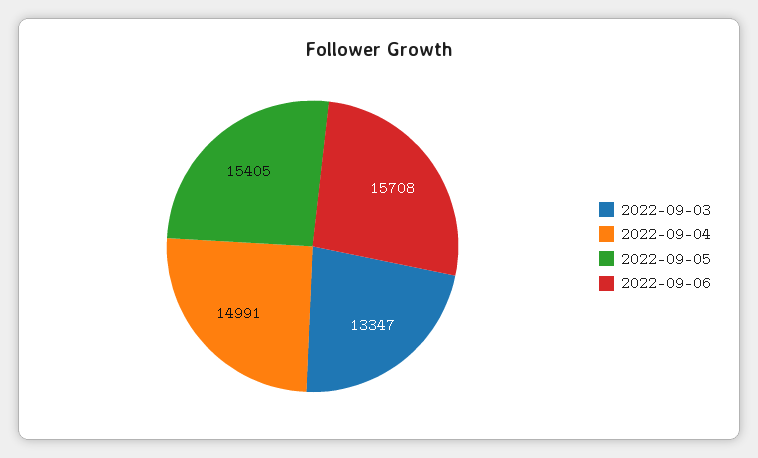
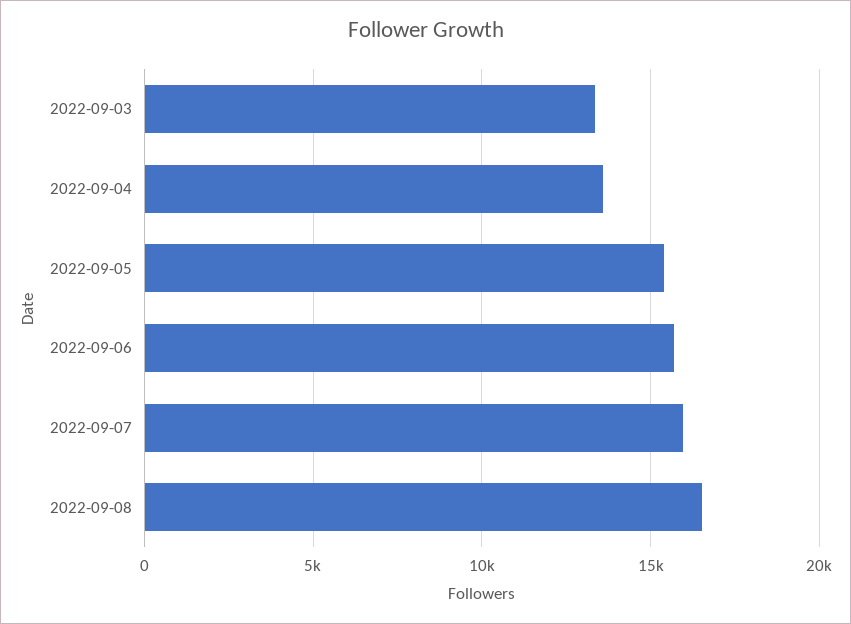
2022-09-04: 14991 -> 13500
2022-09-07: none -> 16000
2022-09-08: none -> 16500

